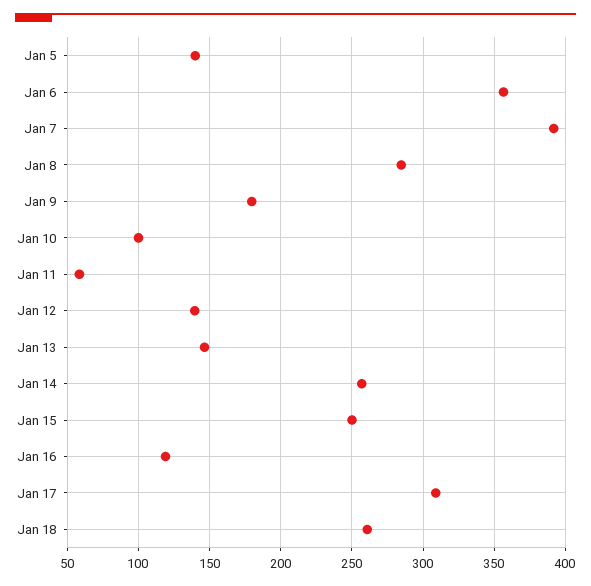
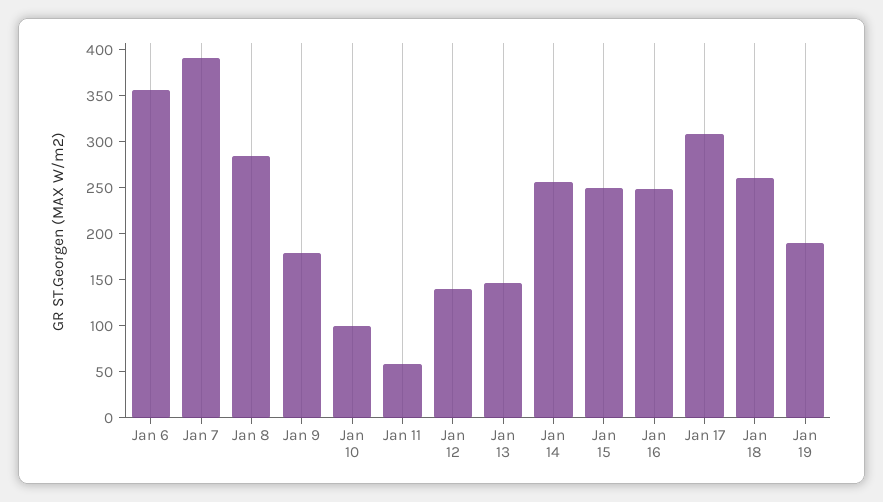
Jan 5: 140 -> none
Jan 16: 120 -> 250
Jan 19: none -> 190

